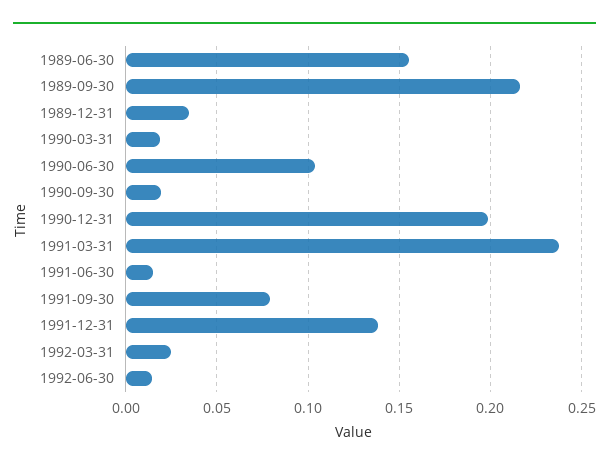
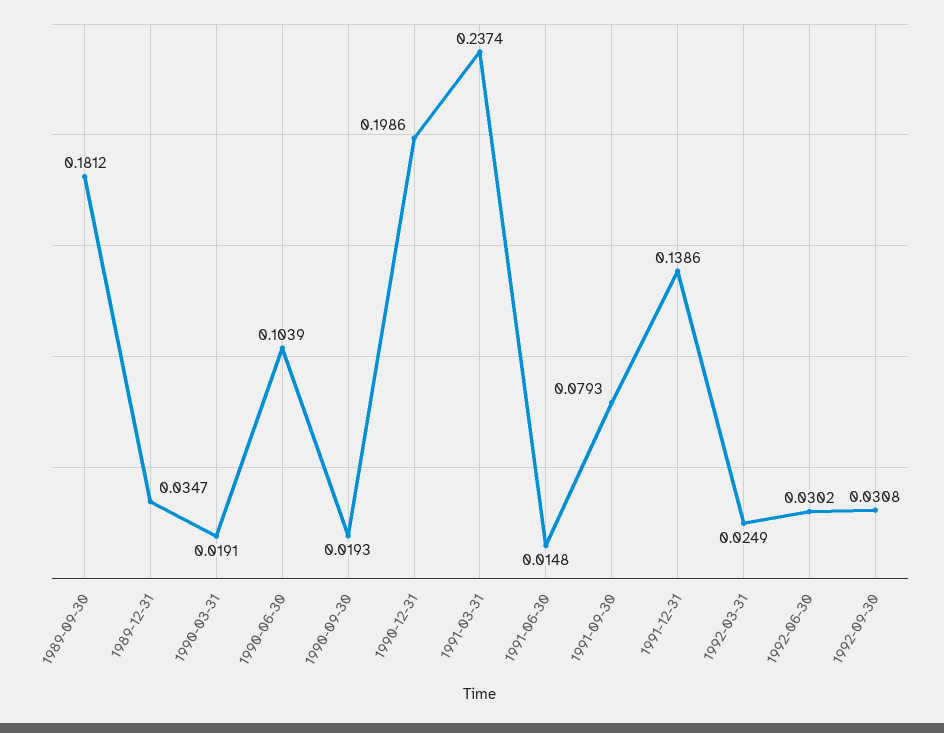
1989-06-30: 0.155 -> none
1989-09-30: 0.215 -> 0.1812
1992-06-30: 0.015 -> 0.0302
1992-09-30: none -> 0.0308

